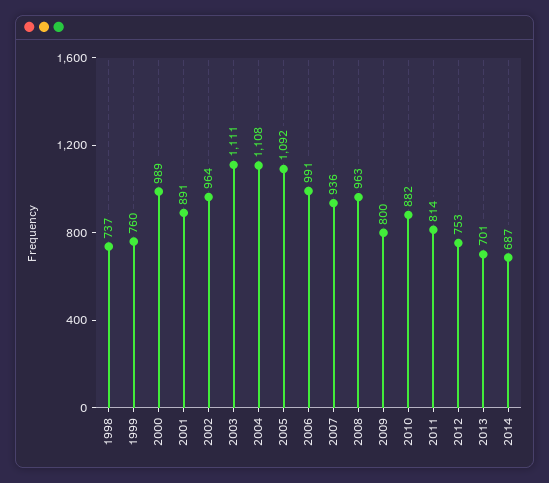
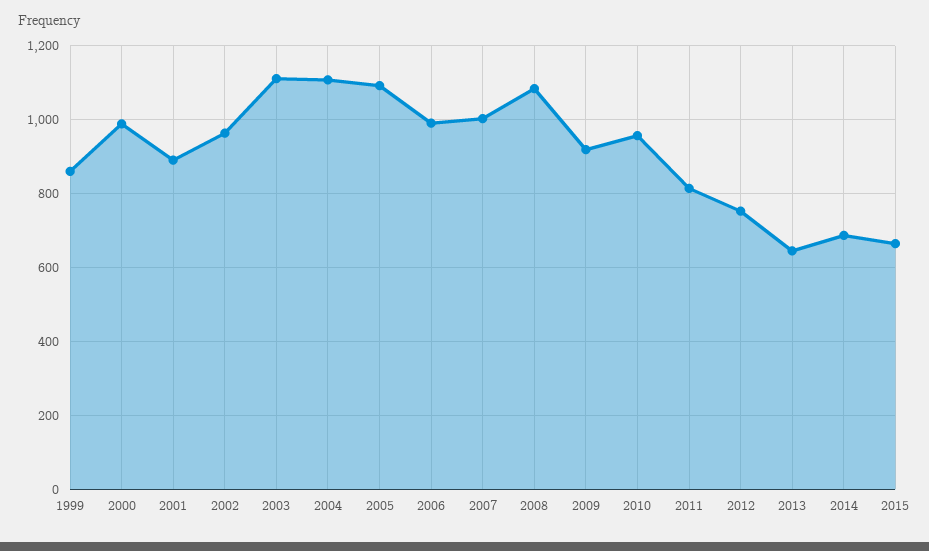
1998: 737 -> none
1999: 760 -> 860
2007: 936 -> 1000
2008: 963 -> 1080
2009: 800 -> 920
2010: 882 -> 960
2013: 701 -> 640
2015: none -> 660

